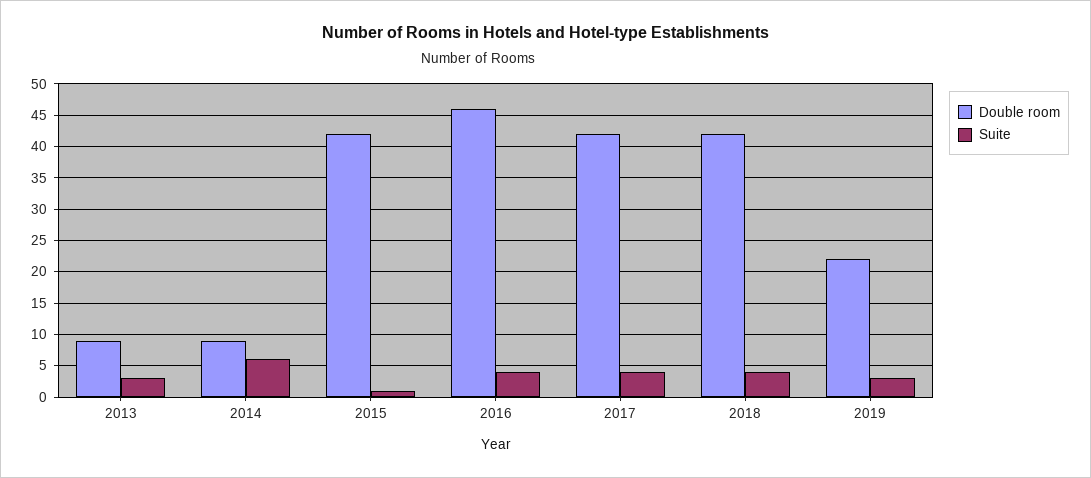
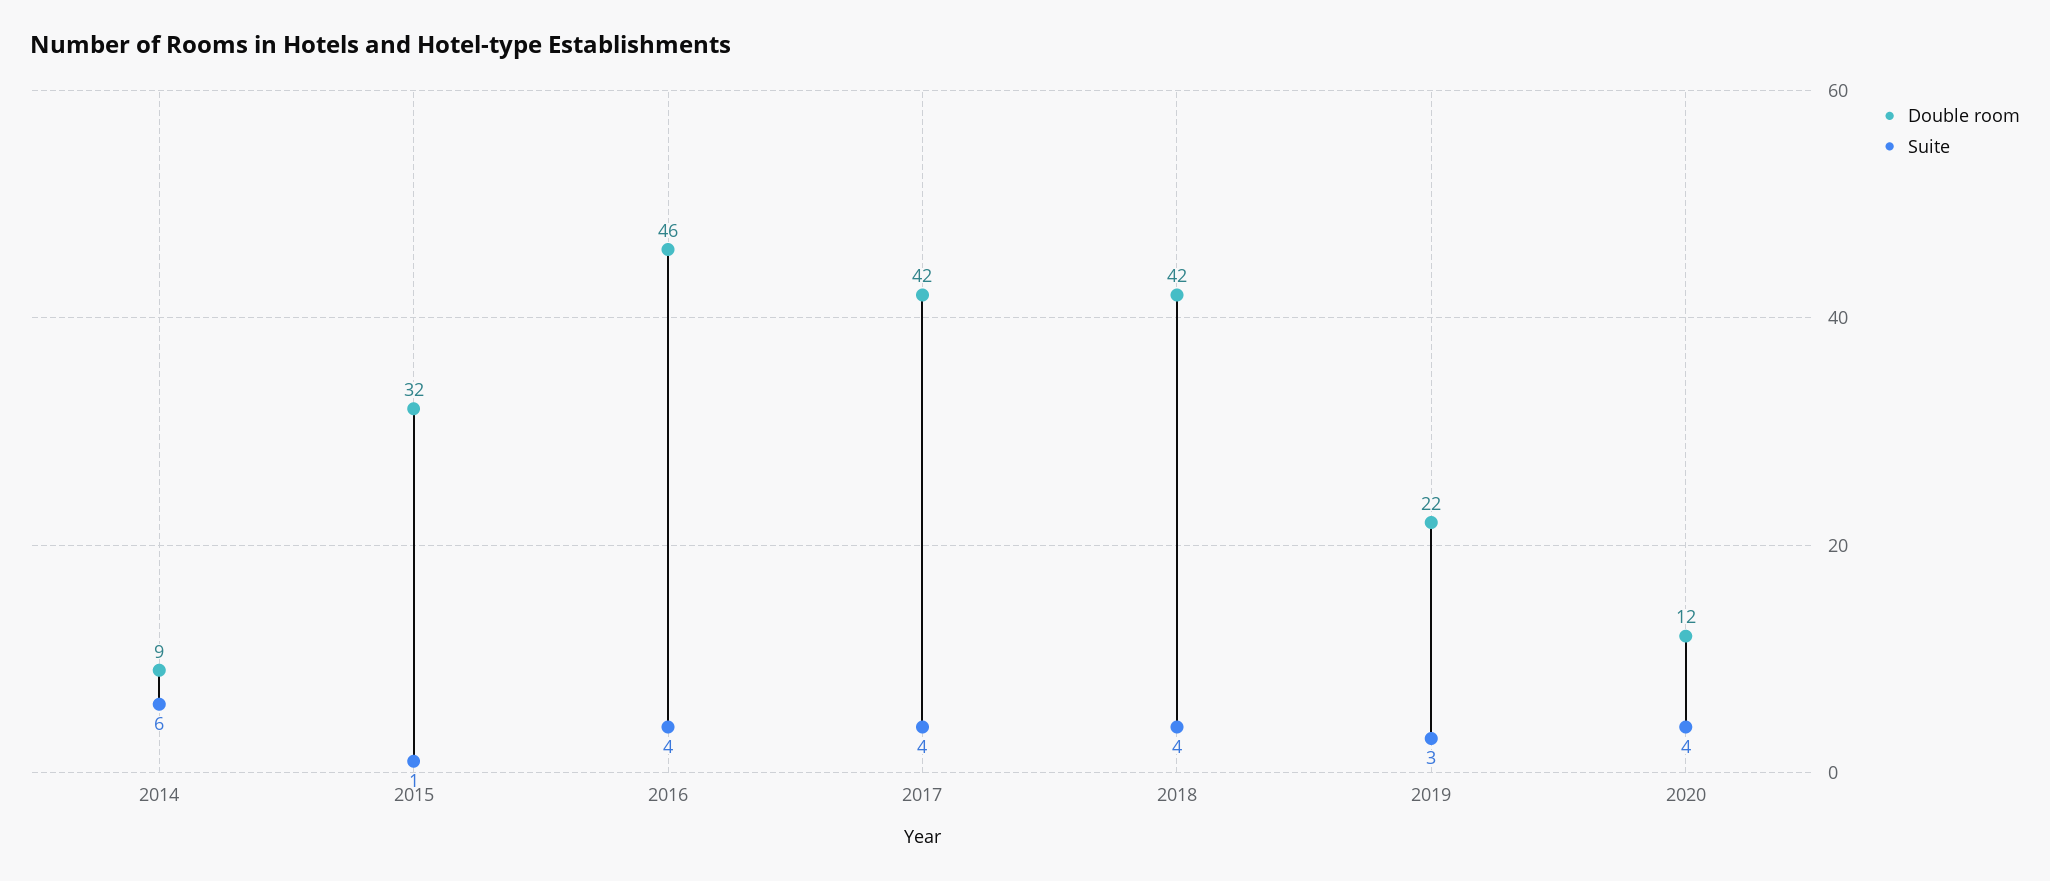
Double room, 2013: 9 -> none
Suite, 2013: 3 -> none
Double room, 2015: 42 -> 32
Double room, 2020: none -> 12
Suite, 2020: none -> 4

